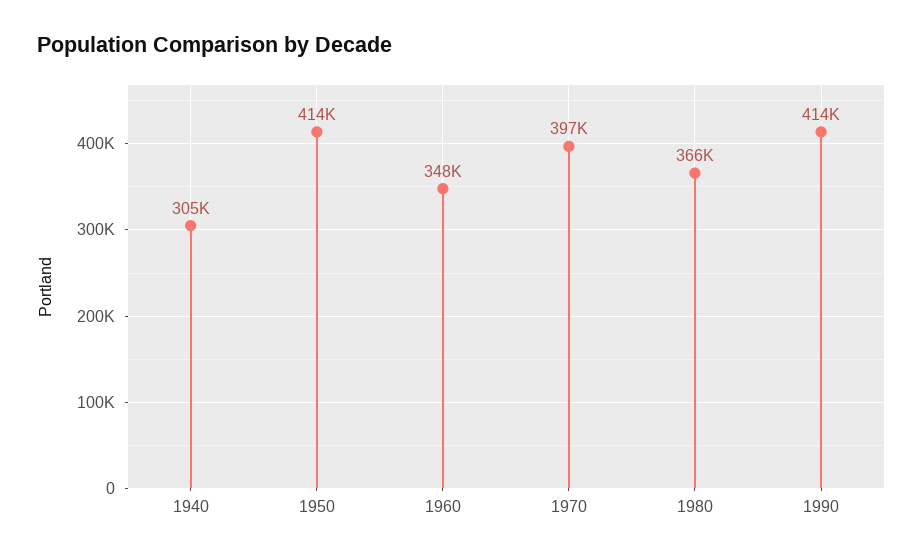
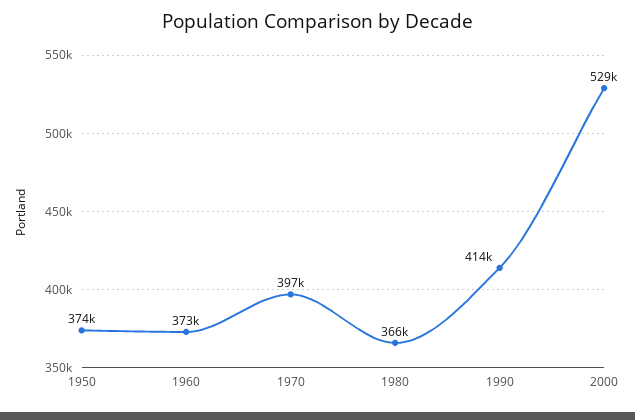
1940: 305000 -> none
1950: 414000 -> 374000
1960: 348000 -> 373000
2000: none -> 529000

